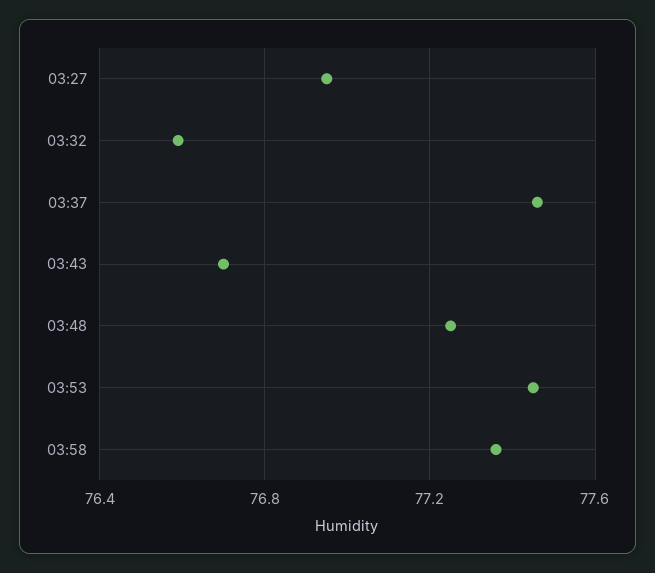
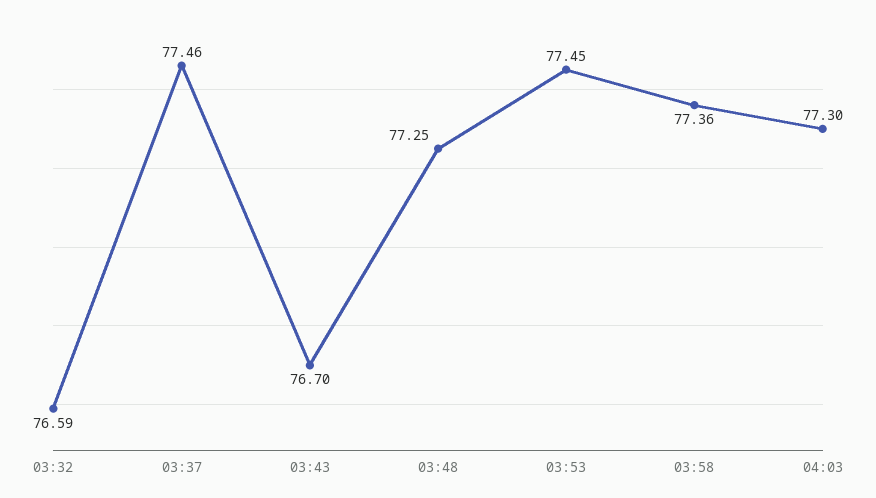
03:27: 76.95 -> none
04:03: none -> 77.3

